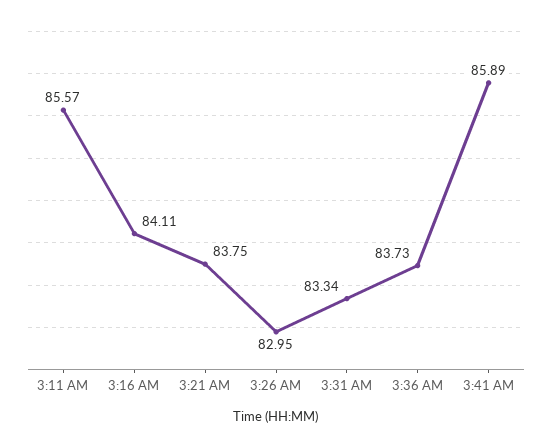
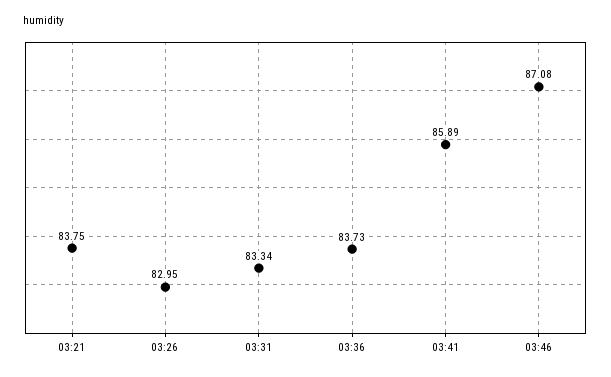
3:11 AM: 85.57 -> none
3:16 AM: 84.11 -> none
03:46: none -> 87.08

